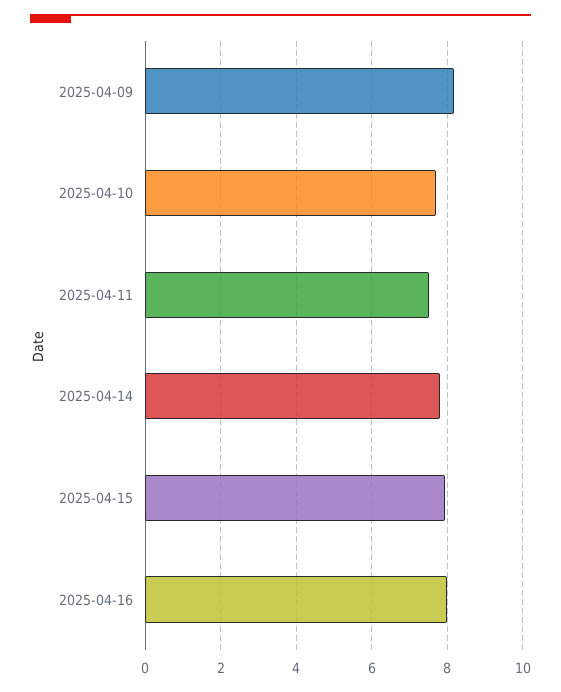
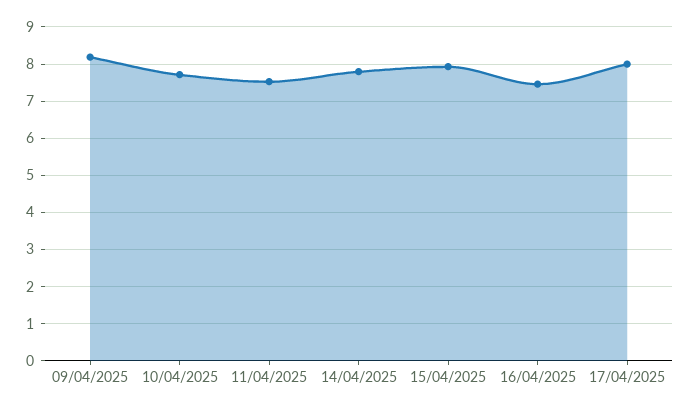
2025-04-16: 8 -> 7.4
17/04/2025: none -> 8

